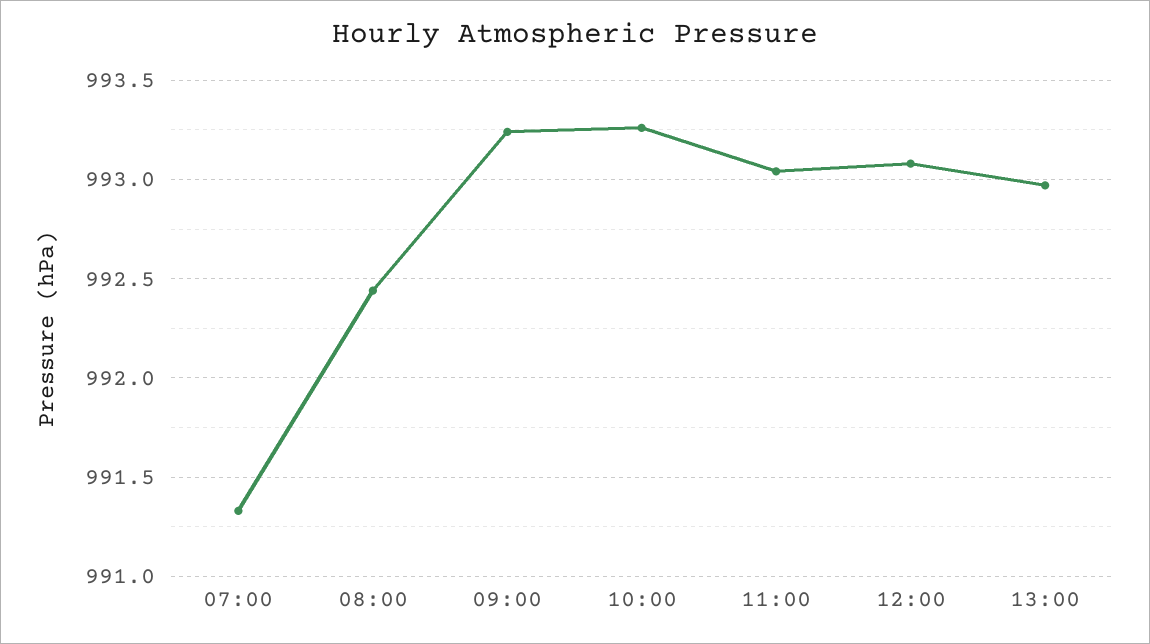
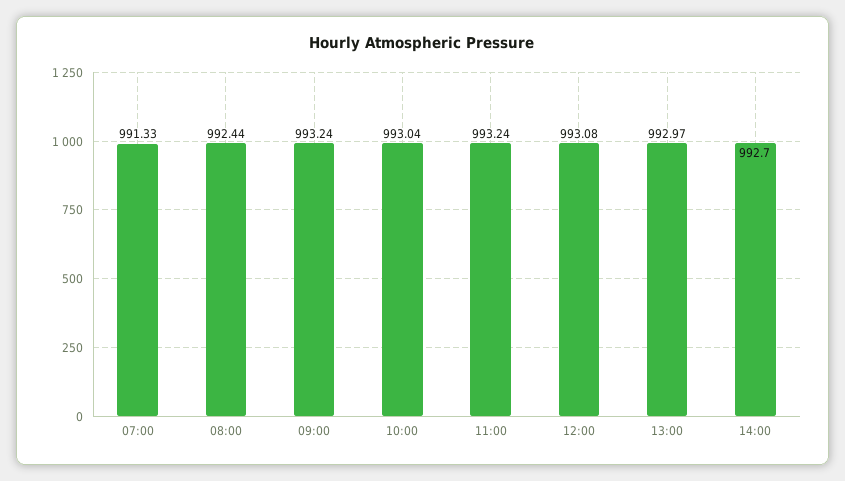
10:00: 993.25 -> 993.04
11:00: 993.05 -> 993.24
14:00: none -> 992.7

